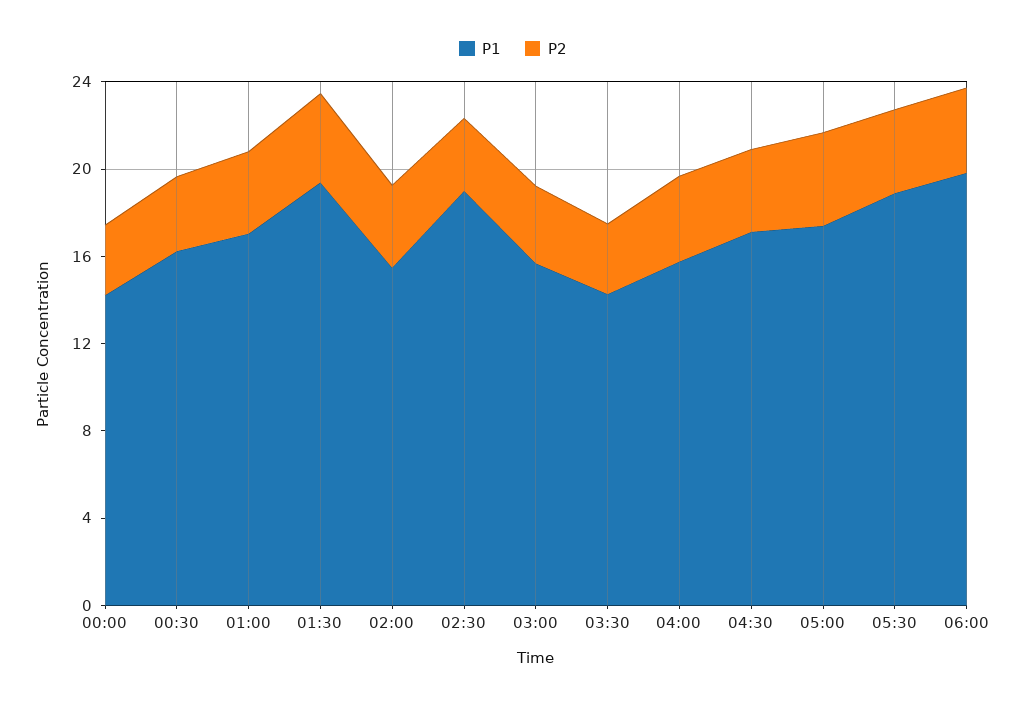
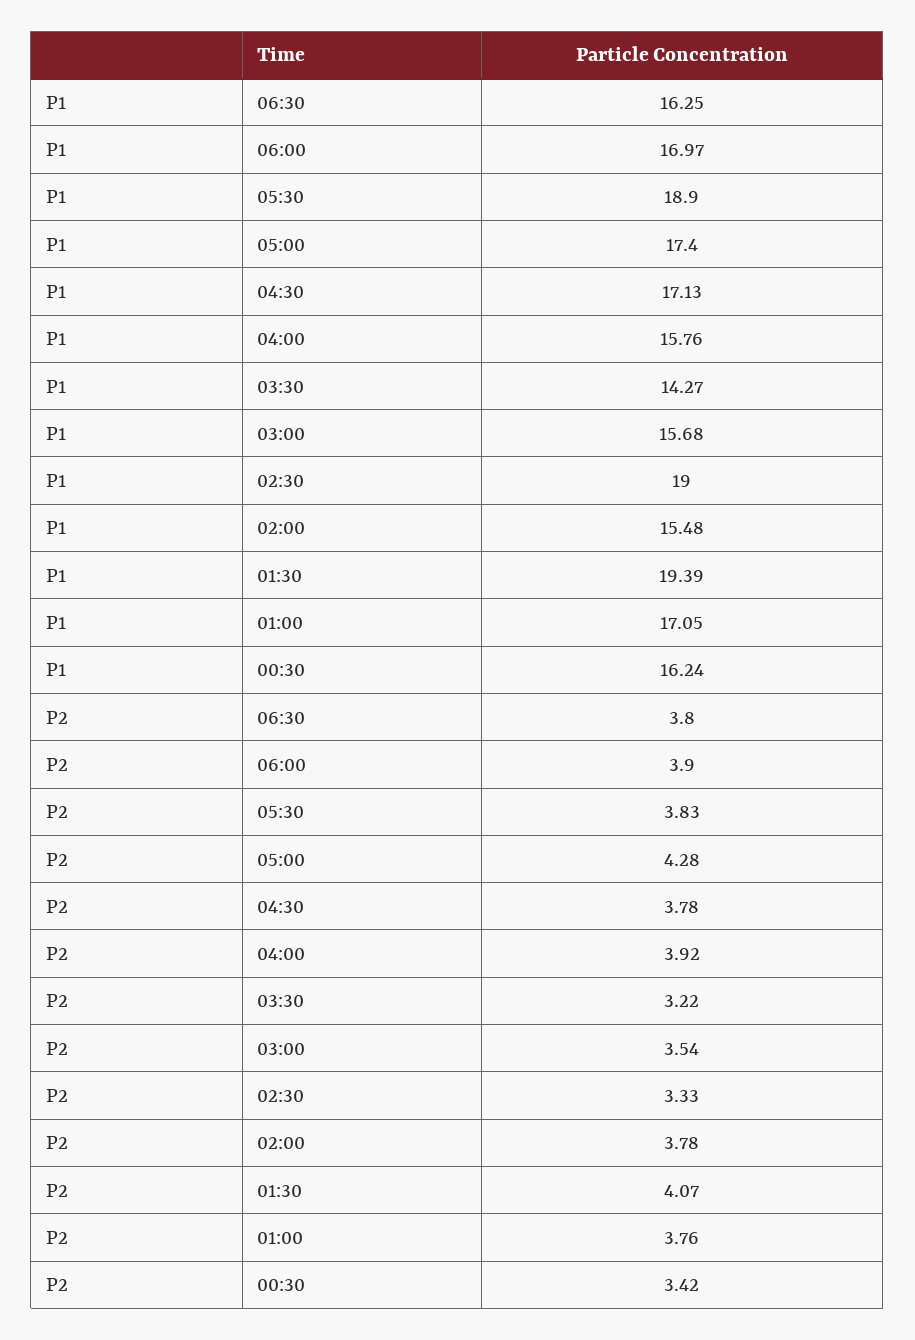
P1, 00:00: 14 -> none
P2, 00:00: 3 -> none
P1, 06:00: 20 -> 16.97
P1, 06:30: none -> 16.25
P2, 06:30: none -> 3.8

